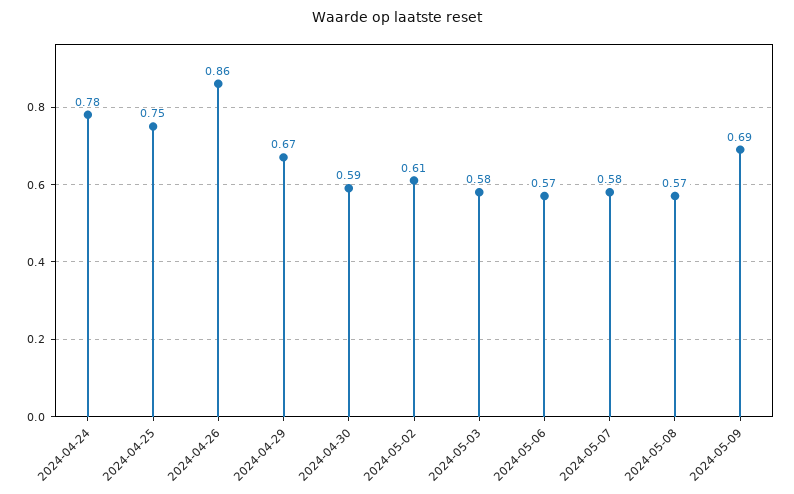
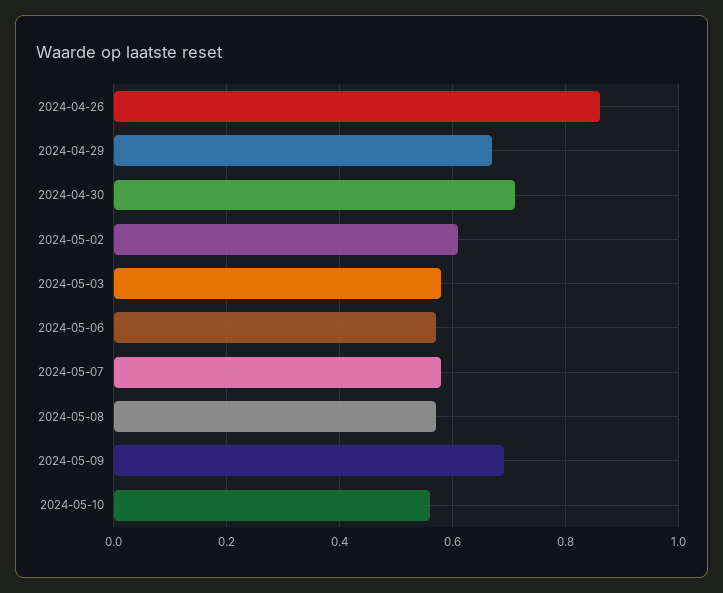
2024-04-24: 0.78 -> none
2024-04-25: 0.75 -> none
2024-04-30: 0.59 -> 0.7
2024-05-10: none -> 0.55

